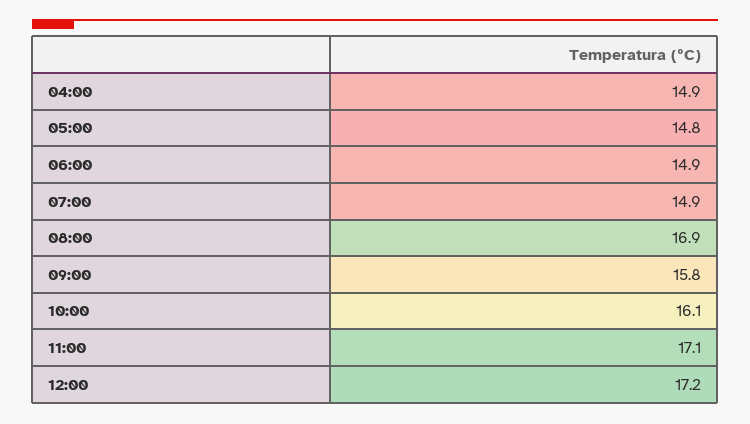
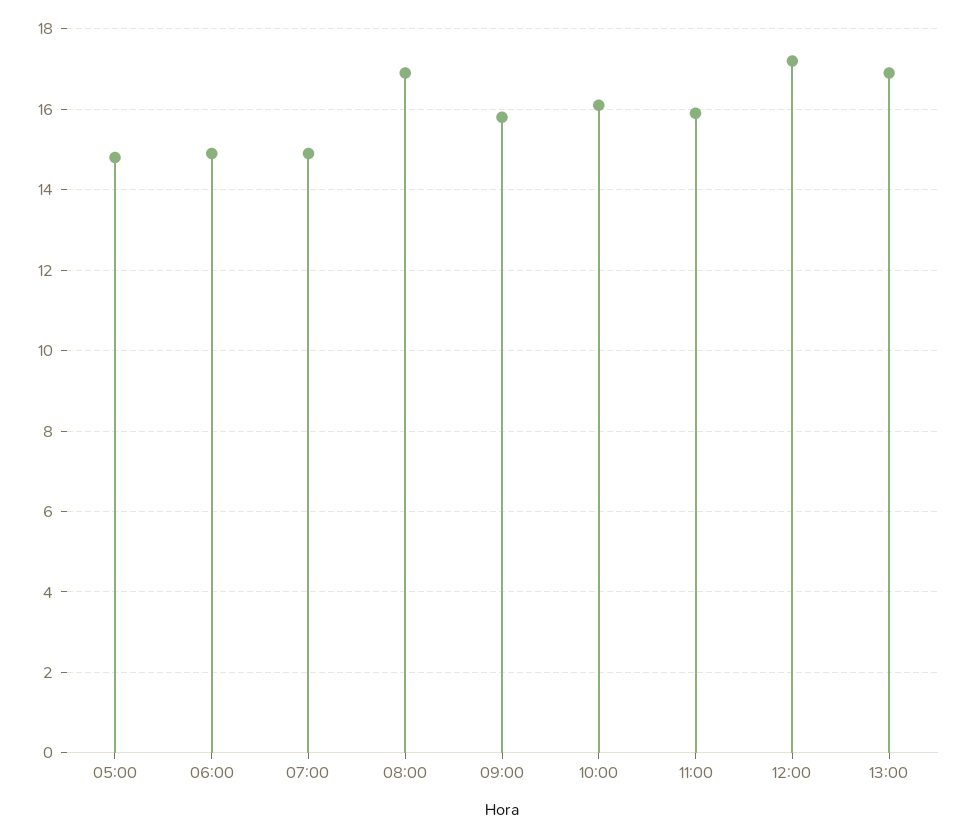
04:00: 14.9 -> none
11:00: 17.1 -> 16
13:00: none -> 17

